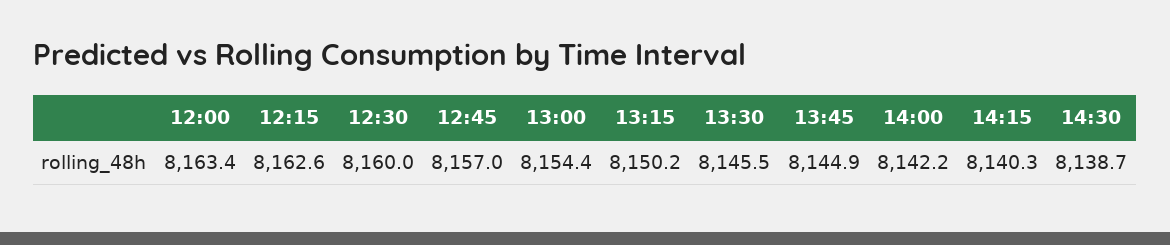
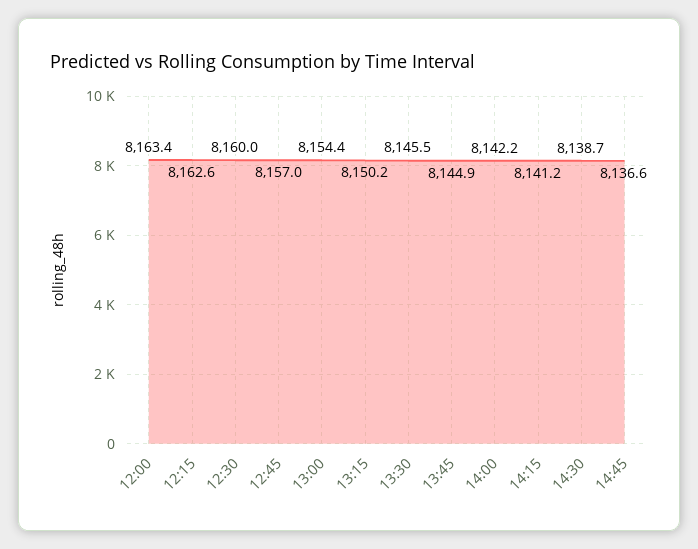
14:15: 8140.3 -> 8141.2
14:45: none -> 8136.6

